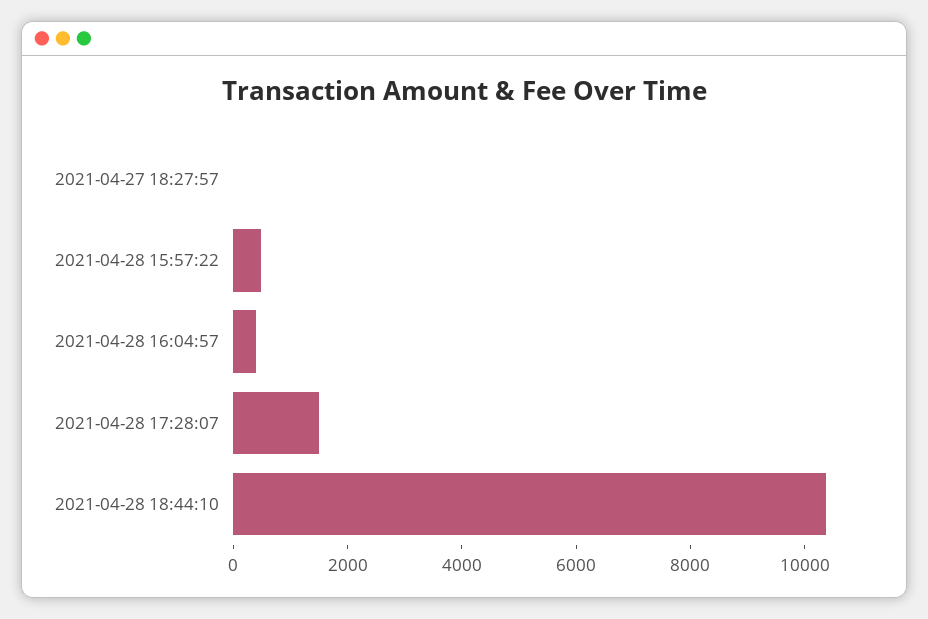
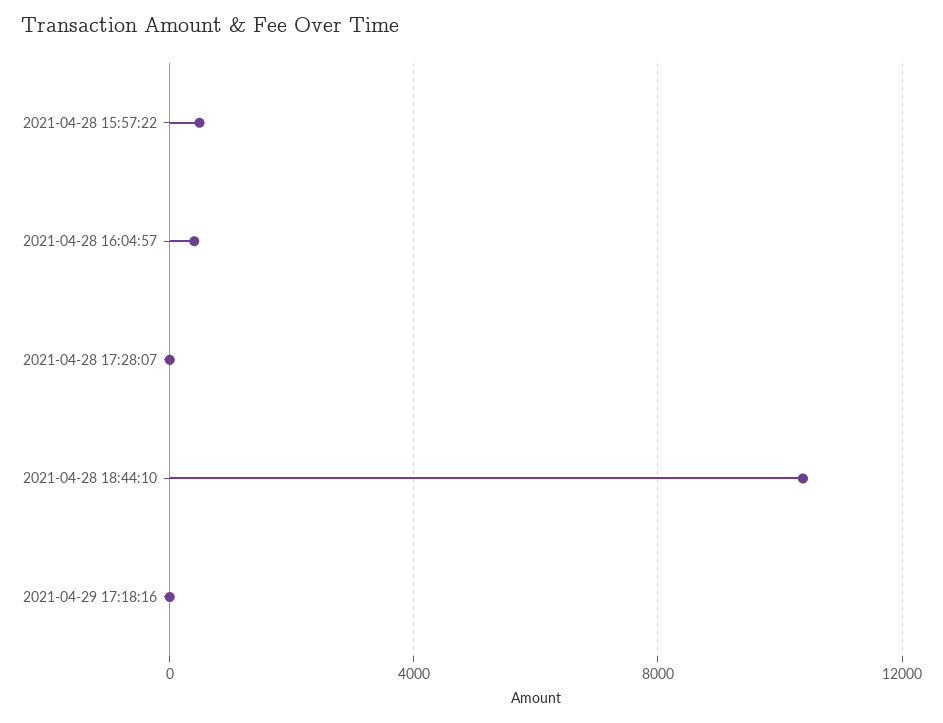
2021-04-27 18:27:57: 0 -> none
2021-04-28 17:28:07: 1500 -> 0
2021-04-29 17:18:16: none -> 0

